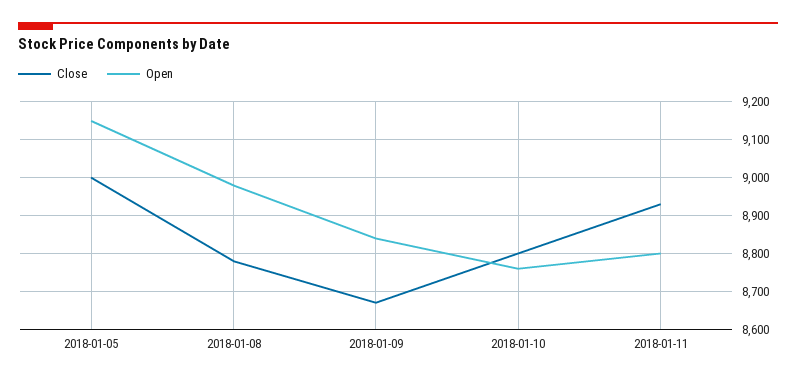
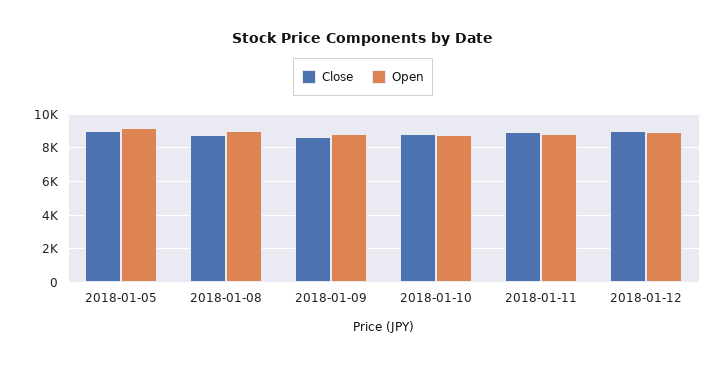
Close, 2018-01-12: none -> 9000
Open, 2018-01-12: none -> 9000

